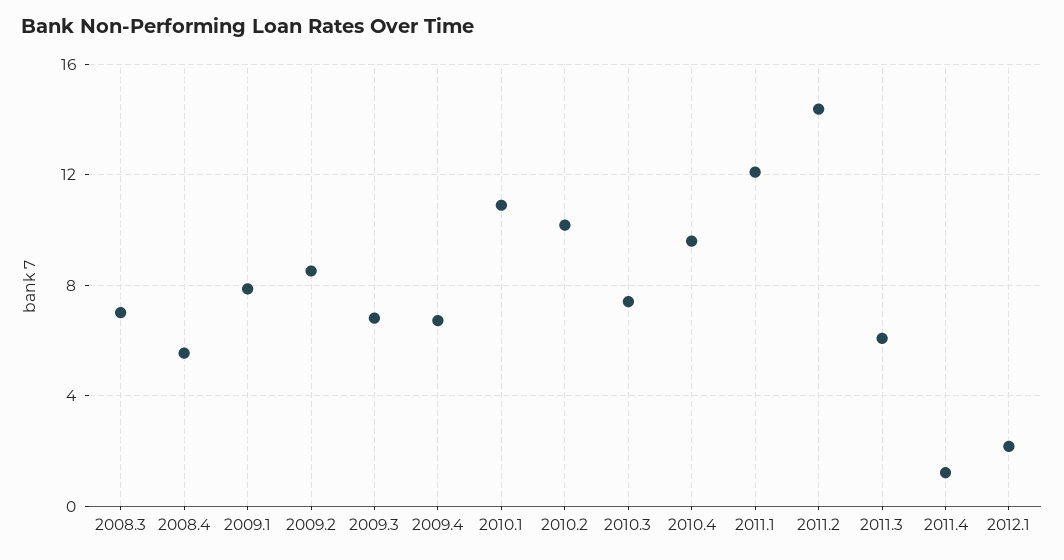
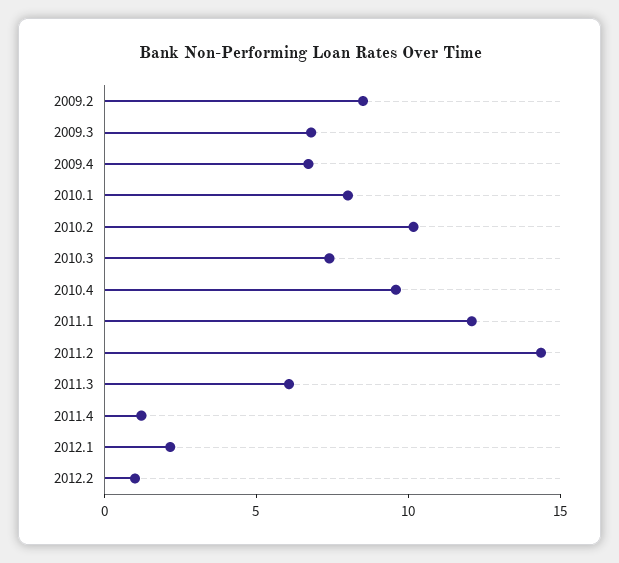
2008.3: 7 -> none
2008.4: 5.5 -> none
2009.1: 8 -> none
2010.1: 11 -> 8
2012.2: none -> 1

